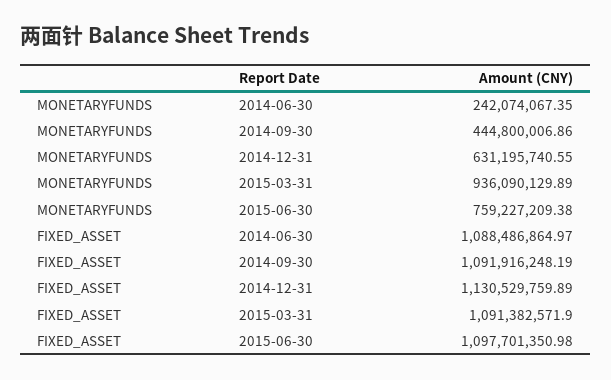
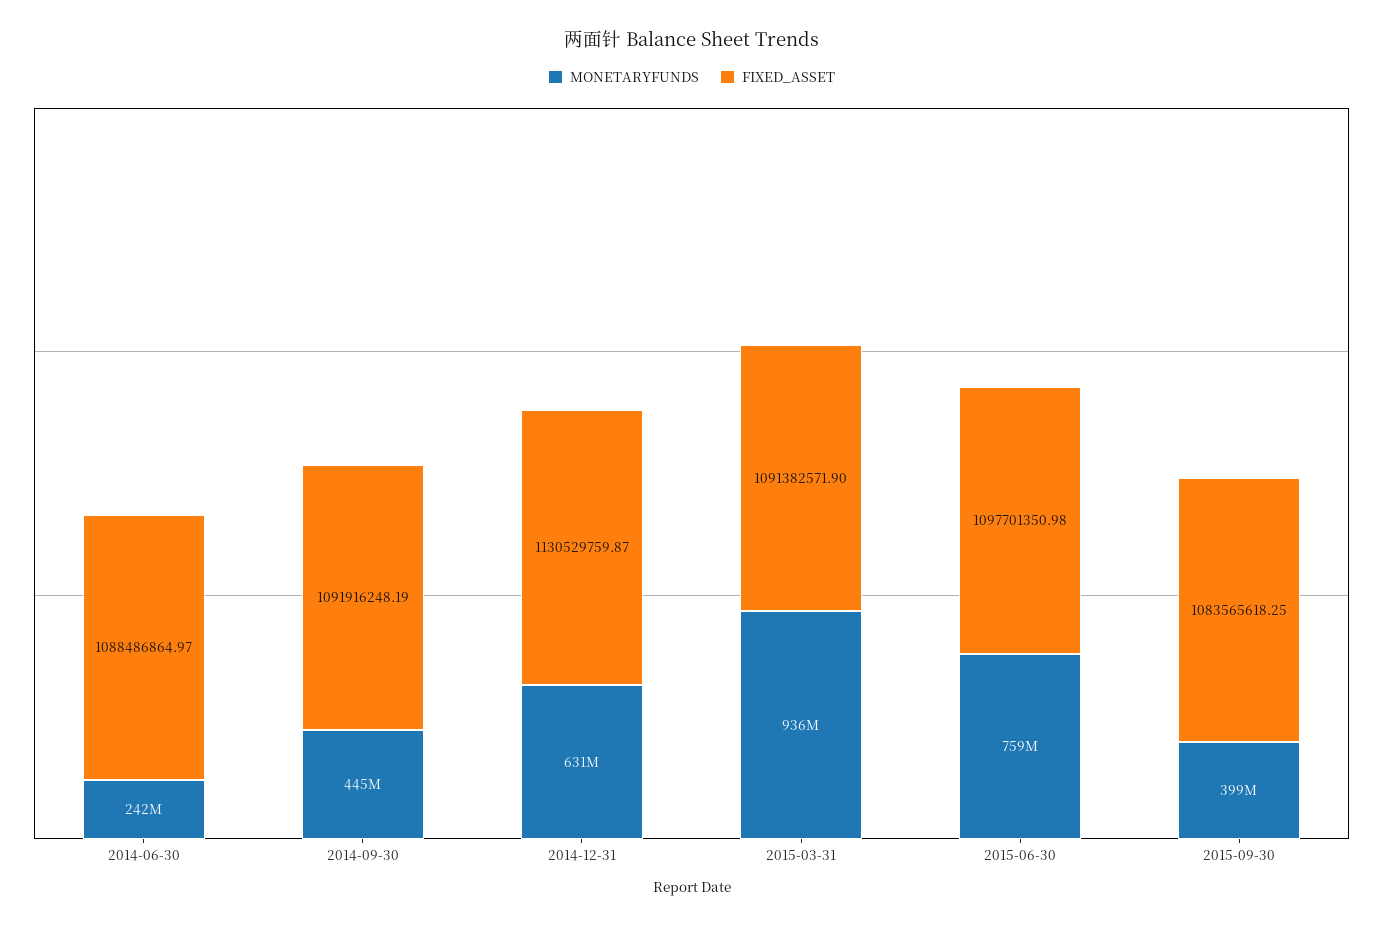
FIXED_ASSET, 2014-12-31: 1130529759.89 -> 1130529759.87
MONETARYFUNDS, 2015-09-30: none -> 399000000
FIXED_ASSET, 2015-09-30: none -> 1083565618.25

